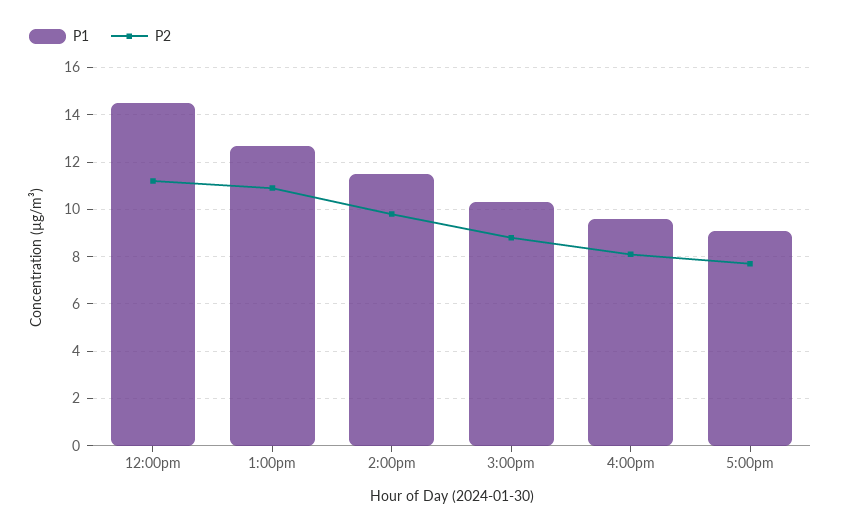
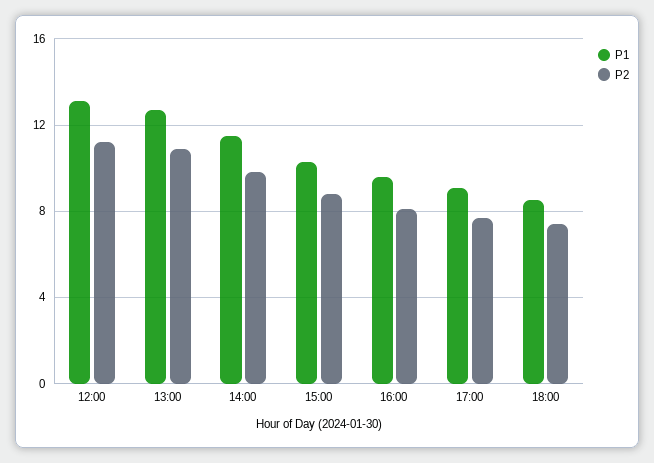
P1, 12:00pm: 14.5 -> 13
P1, 18:00: none -> 8.5
P2, 18:00: none -> 7.5

